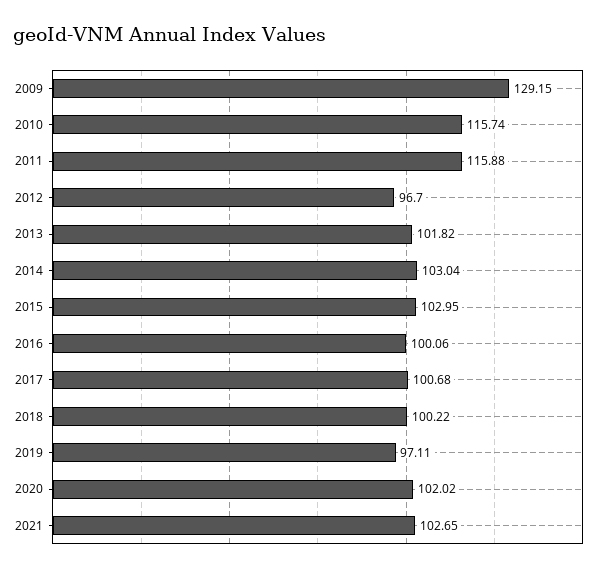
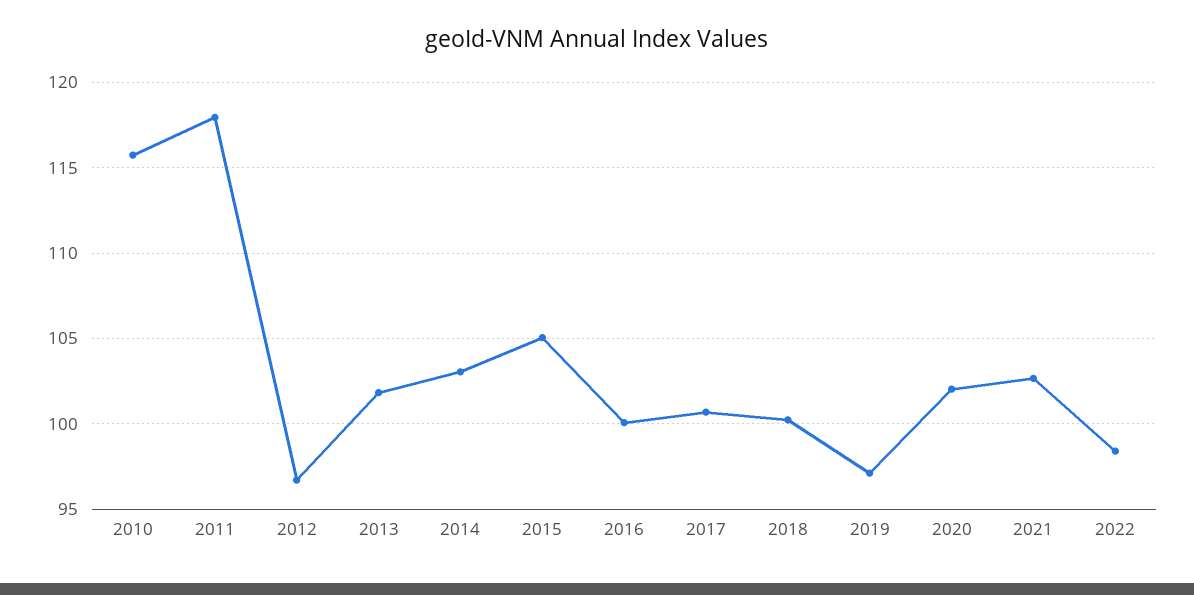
2009: 129.15 -> none
2011: 115.88 -> 118
2015: 102.95 -> 105
2022: none -> 98.5

